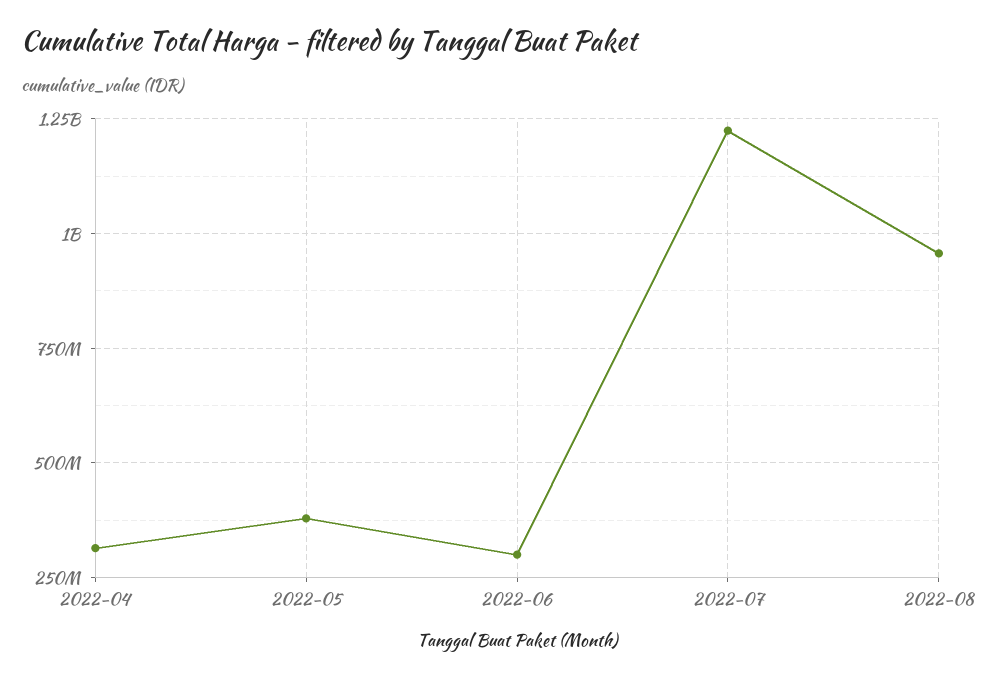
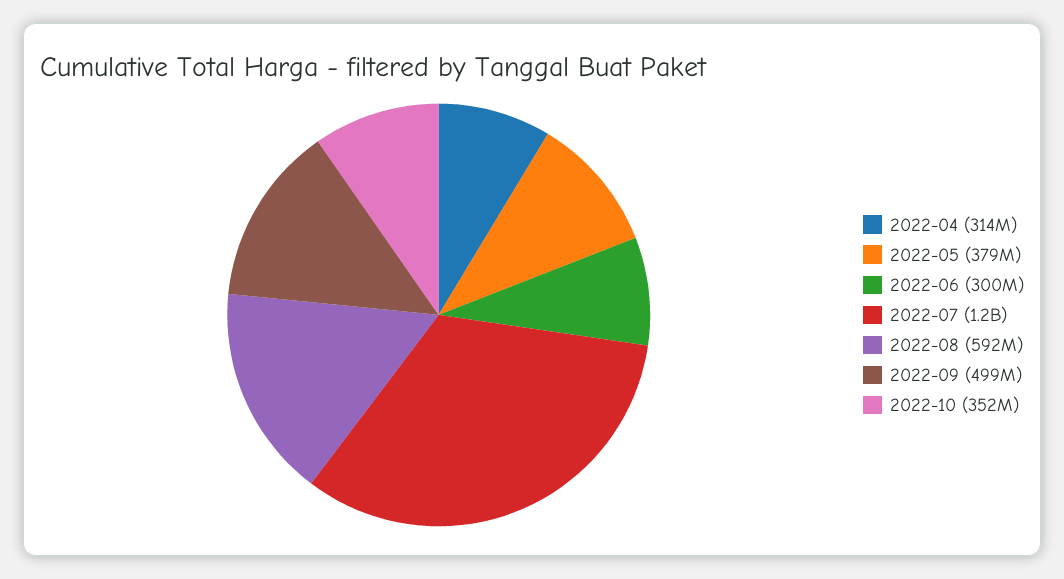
2022-08: 950000000 -> 592000000
2022-09: none -> 499000000
2022-10: none -> 352000000

